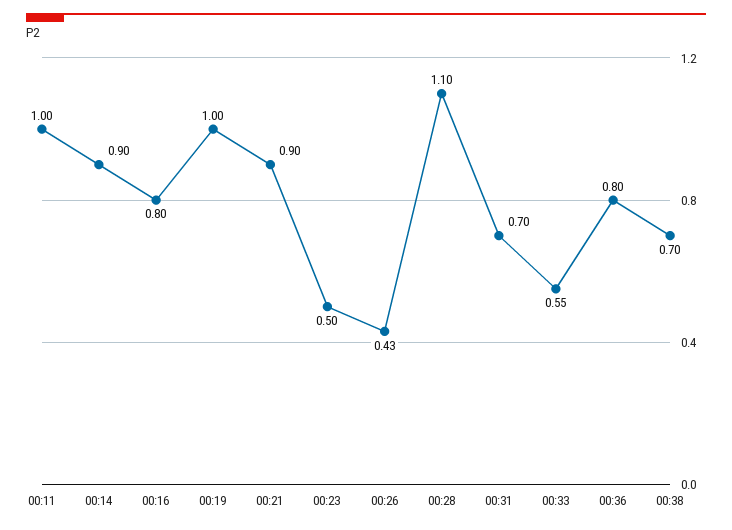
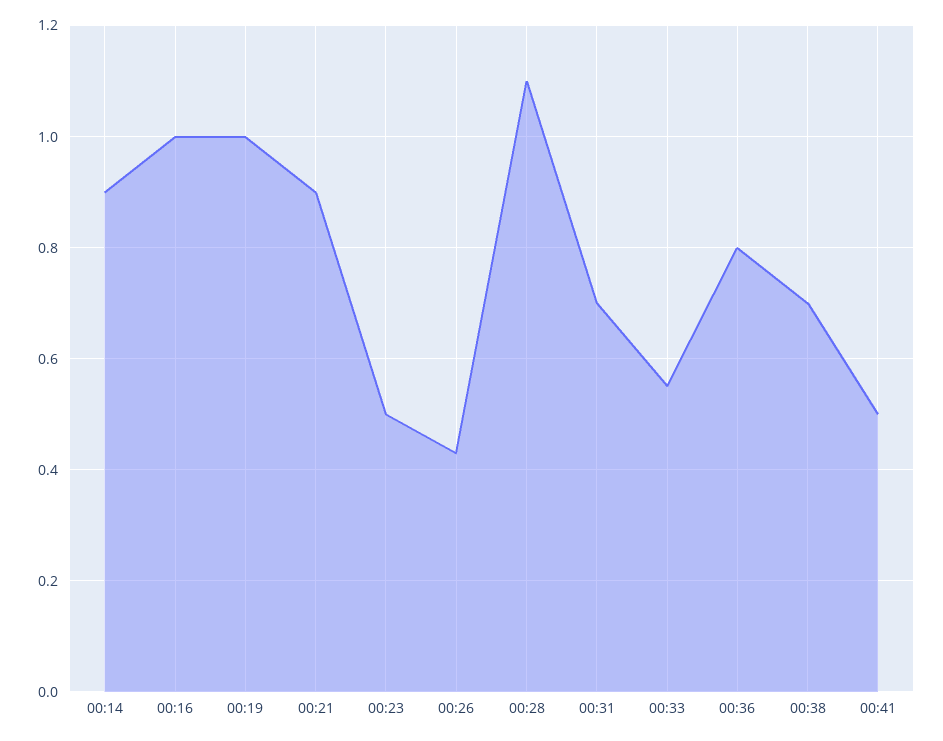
00:11: 1 -> none
00:16: 0.8 -> 1
00:41: none -> 0.5

